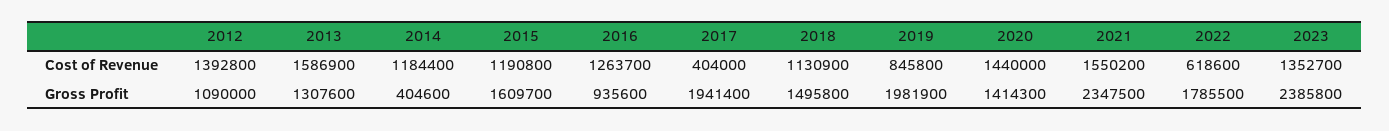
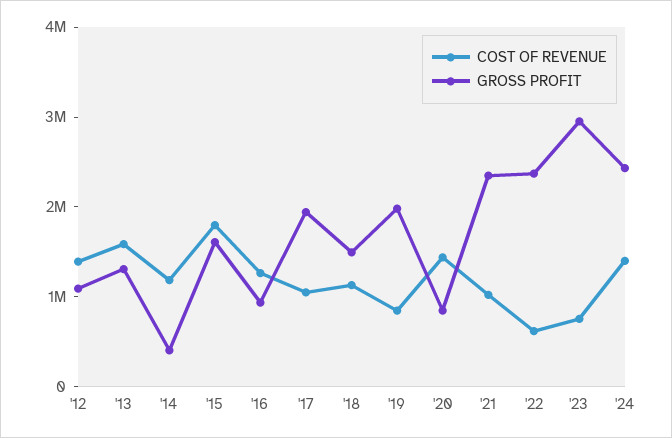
Cost of Revenue, 2015: 1190800 -> 1800000
Cost of Revenue, 2017: 404000 -> 1000000
Cost of Revenue, 2021: 1550200 -> 1000000
Cost of Revenue, 2023: 1352700 -> 800000
Gross Profit, 2020: 1414300 -> 800000
Gross Profit, 2022: 1785500 -> 2400000
Gross Profit, 2023: 2385800 -> 3000000
Cost of Revenue, '24: none -> 1400000
Gross Profit, '24: none -> 2400000

